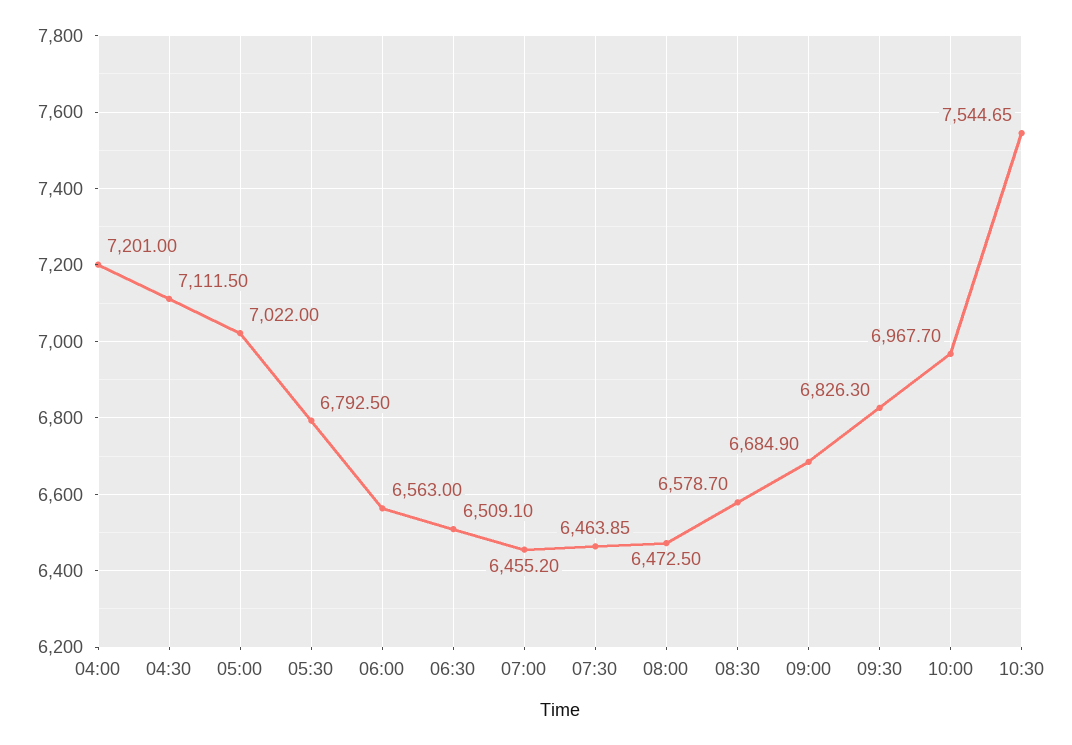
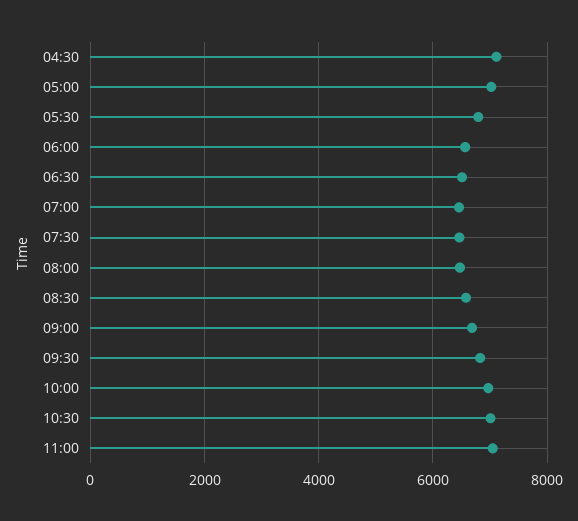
04:00: 7201 -> none
10:30: 7544.65 -> 7000
11:00: none -> 7000

